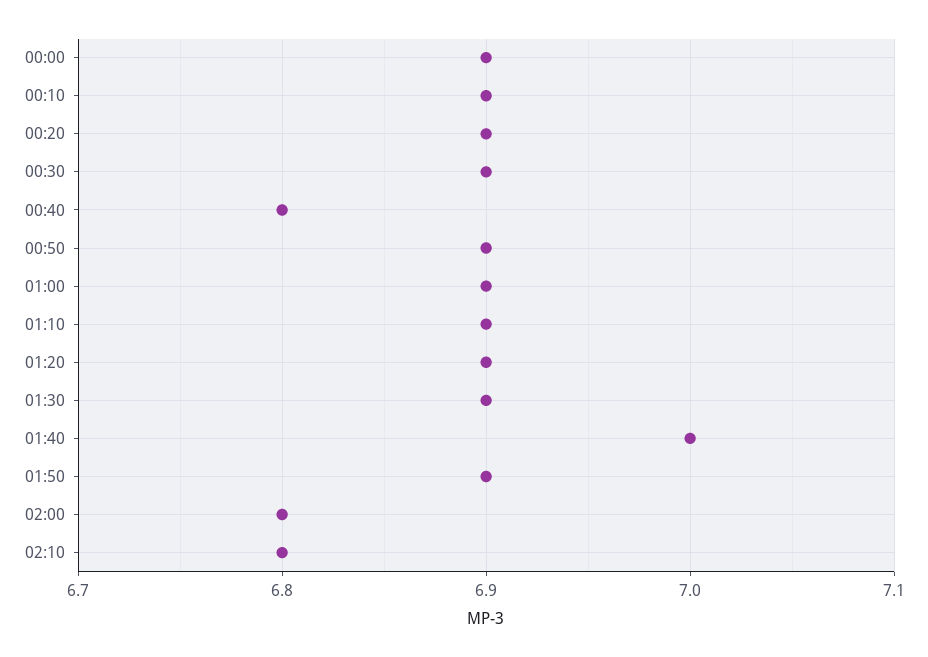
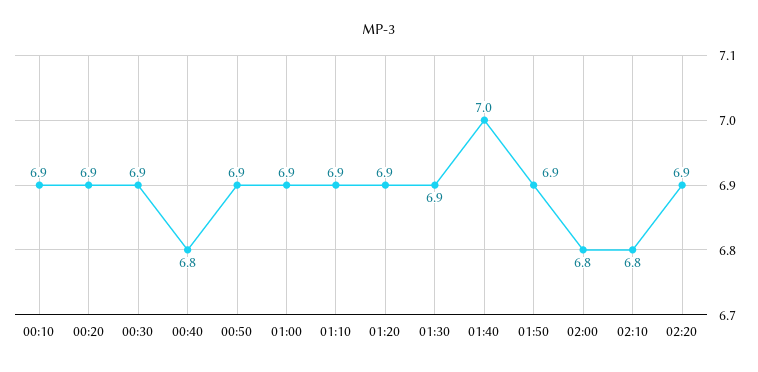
00:00: 6.9 -> none
02:20: none -> 6.9

